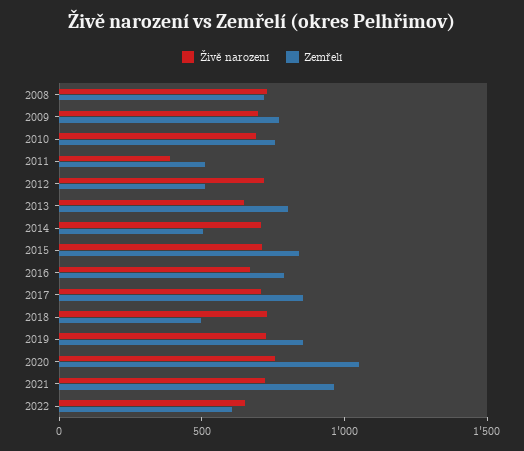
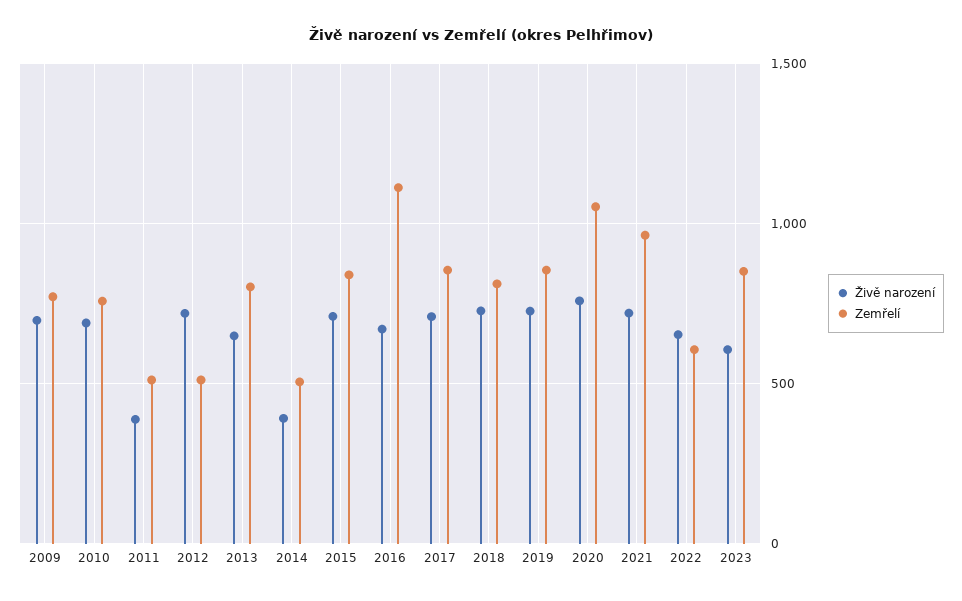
Živě narození, 2008: 700 -> none
Zemřelí, 2008: 700 -> none
Živě narození, 2014: 700 -> 400
Zemřelí, 2016: 800 -> 1100
Zemřelí, 2018: 500 -> 800
Živě narození, 2023: none -> 600
Zemřelí, 2023: none -> 850

